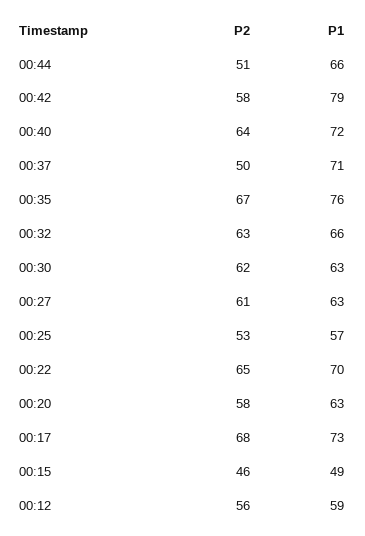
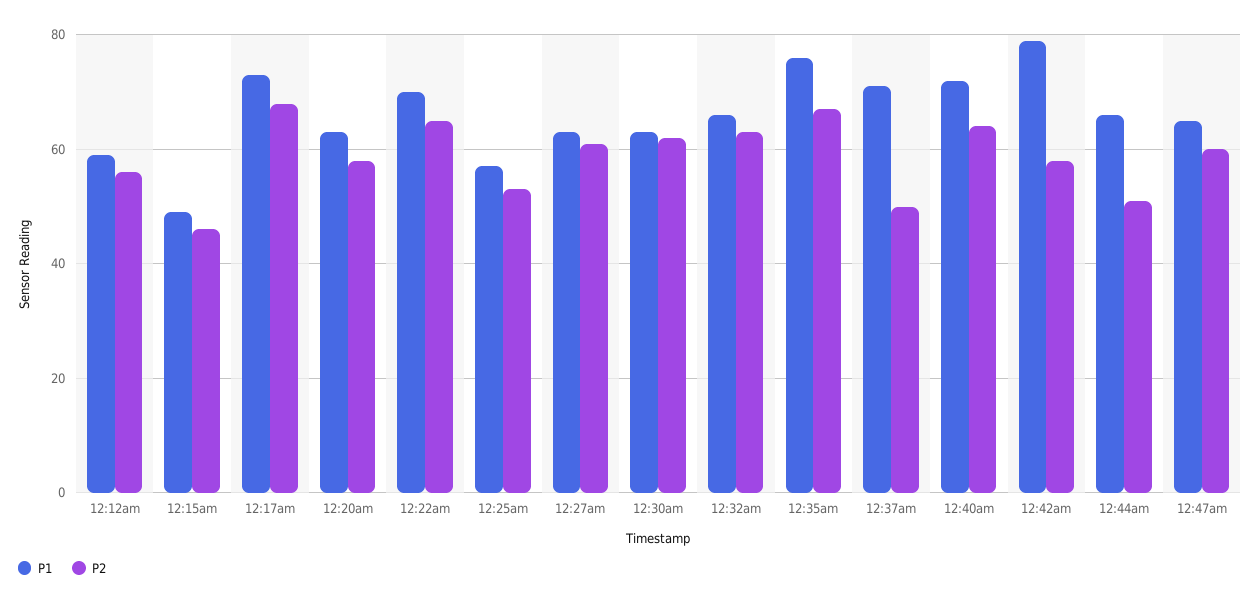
P1, 12:47am: none -> 65
P2, 12:47am: none -> 60

